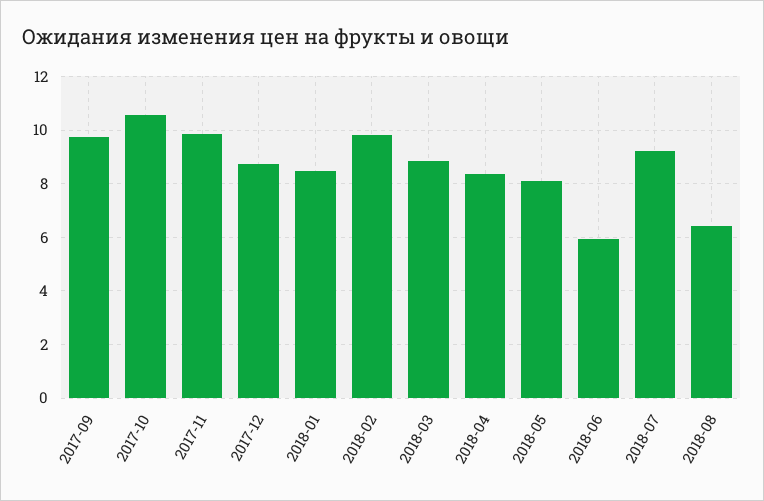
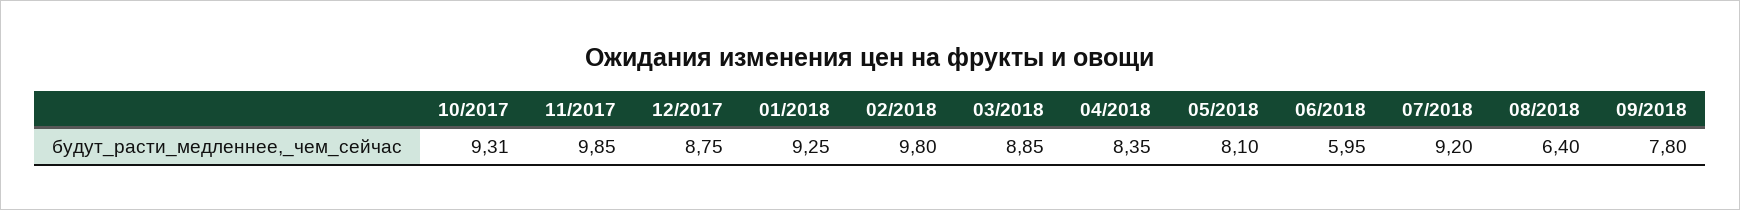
2017-09: 9.75 -> none
2017-10: 10.5 -> 9.31
2018-01: 8.5 -> 9.25
09/2018: none -> 7.8

